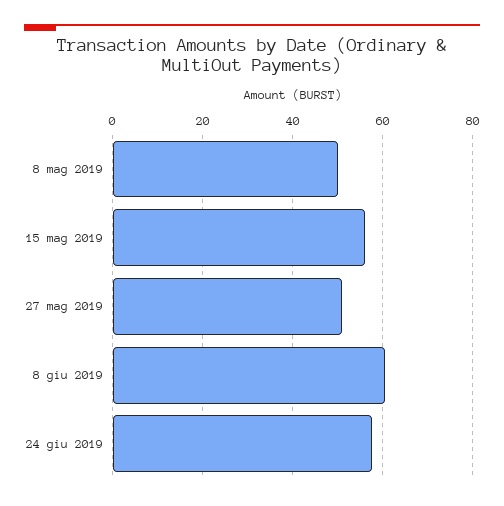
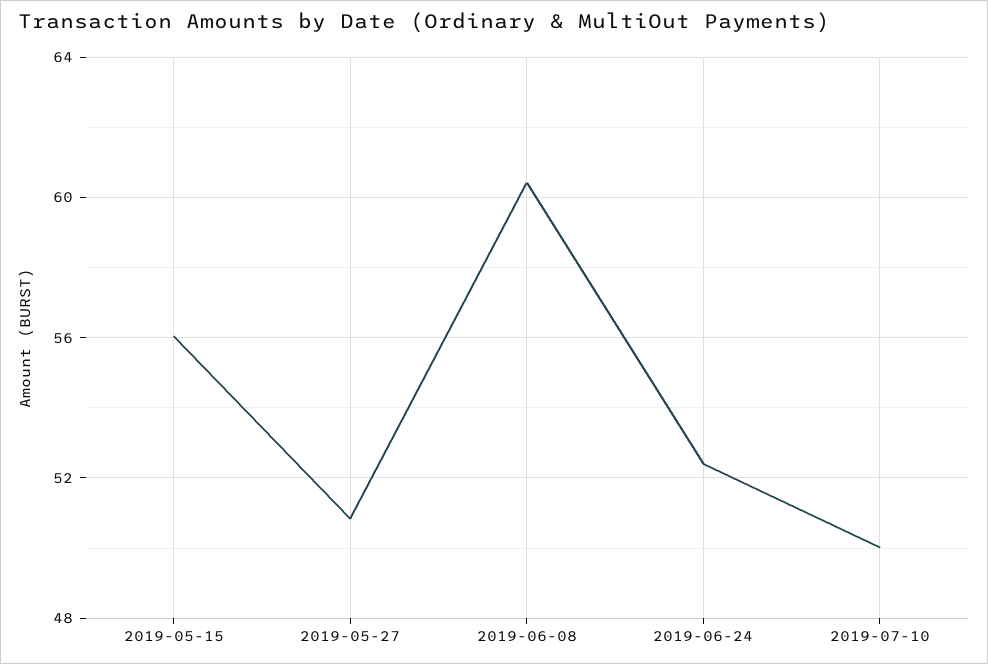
8 mag 2019: 50 -> none
24 giu 2019: 58 -> 52.5
2019-07-10: none -> 50

